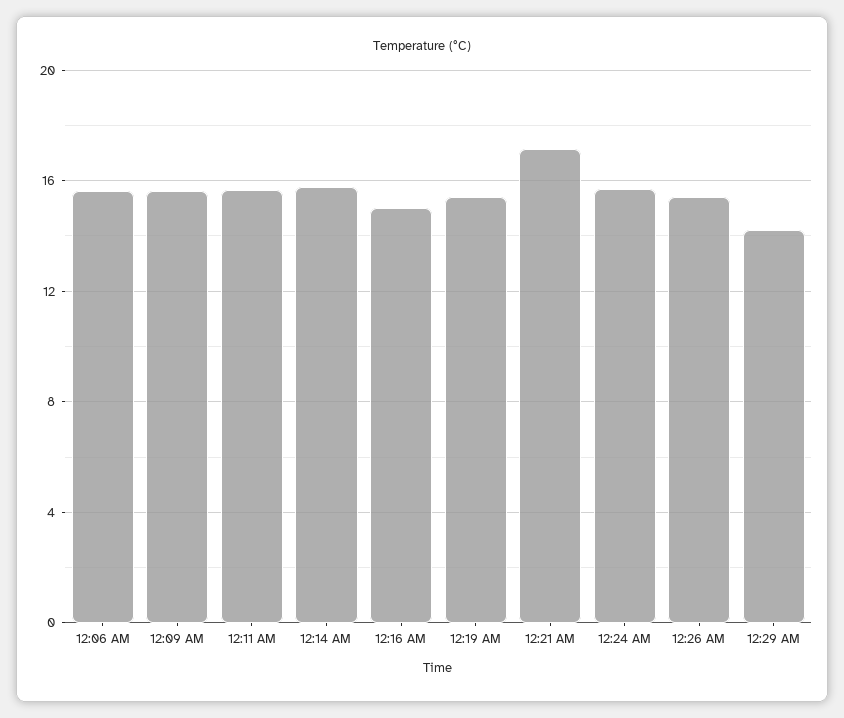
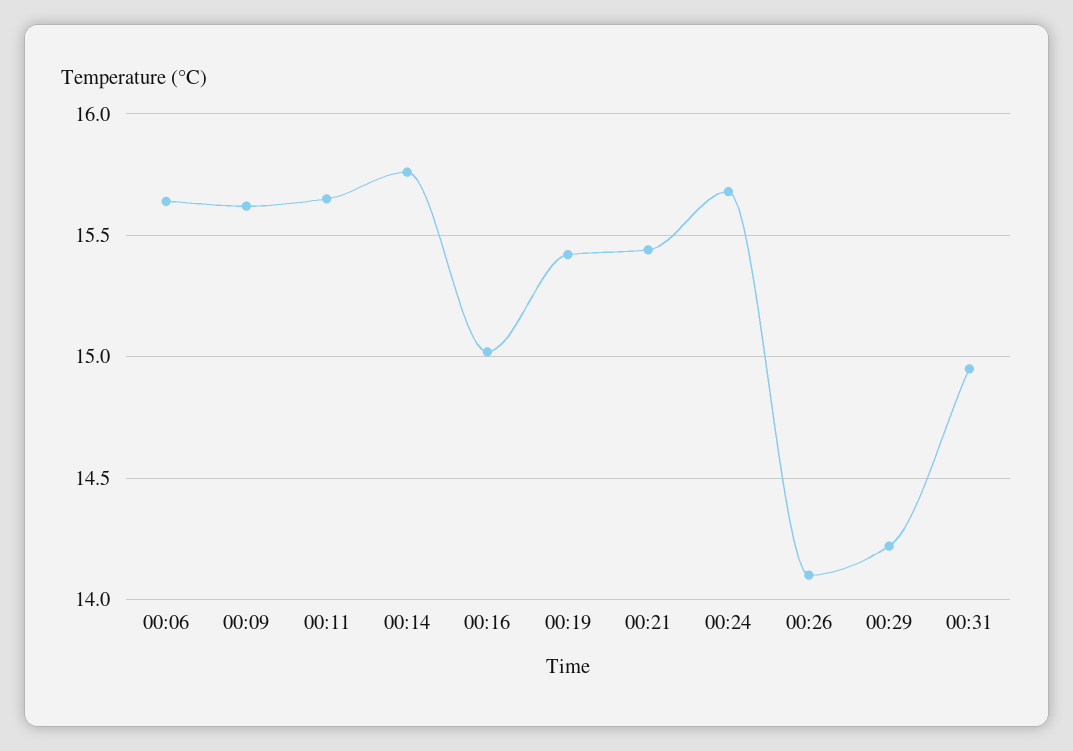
12:21 AM: 17 -> 15.45
12:26 AM: 15.5 -> 14.1
00:31: none -> 14.95

